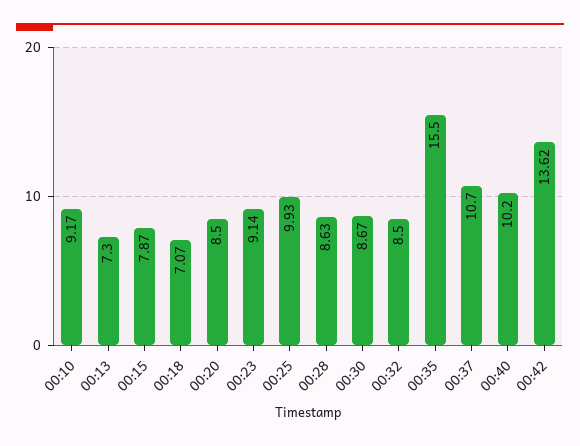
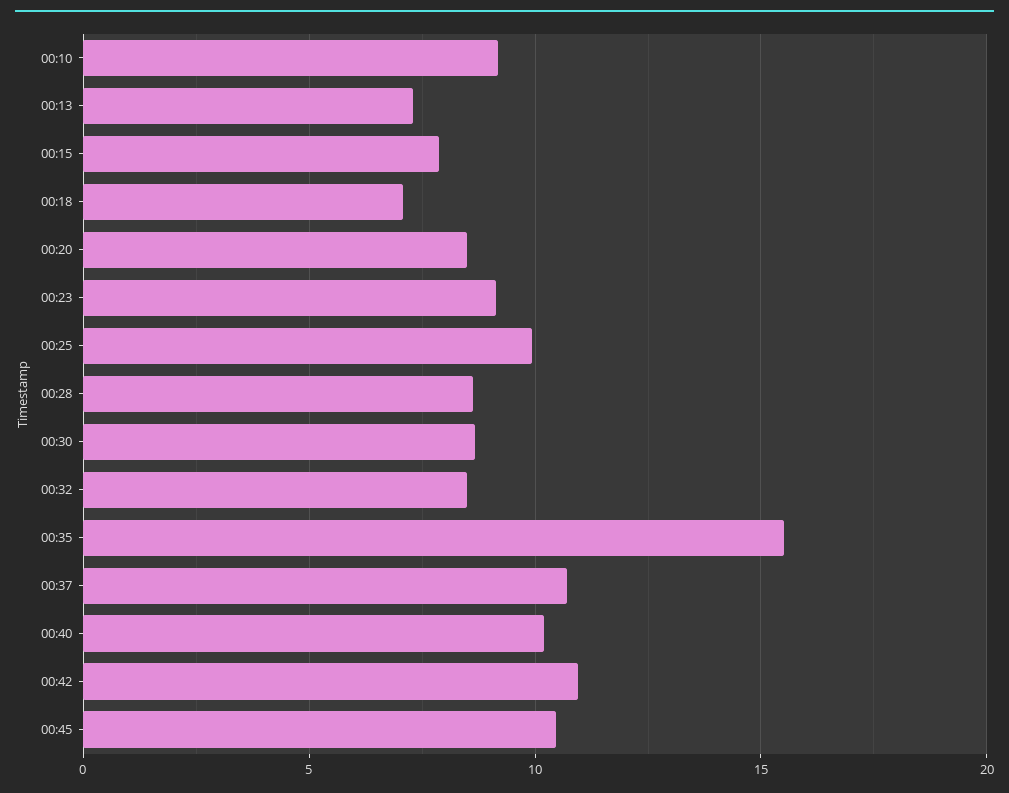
00:42: 13.62 -> 11
00:45: none -> 10.5

